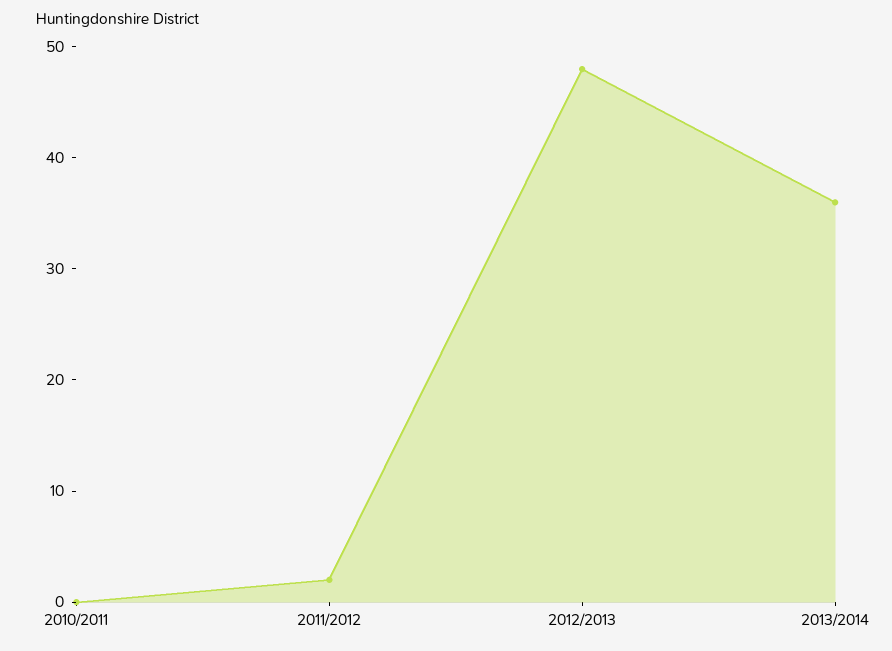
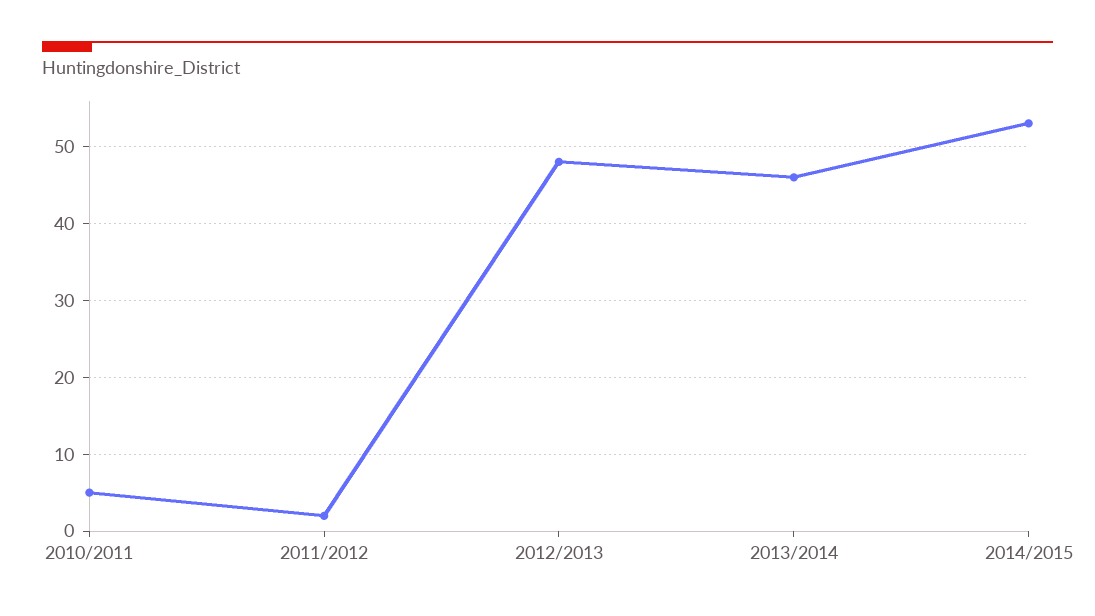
2010/2011: 0 -> 5
2013/2014: 36 -> 46
2014/2015: none -> 53

